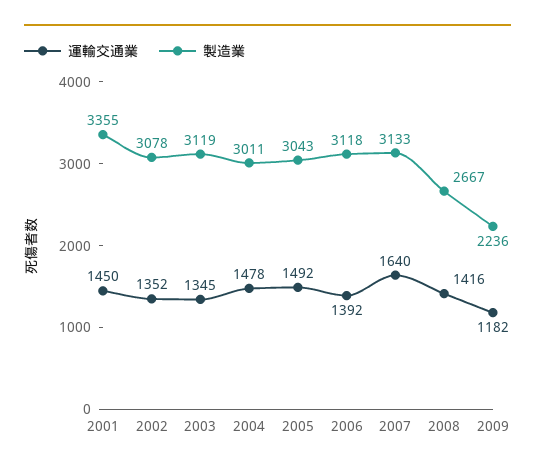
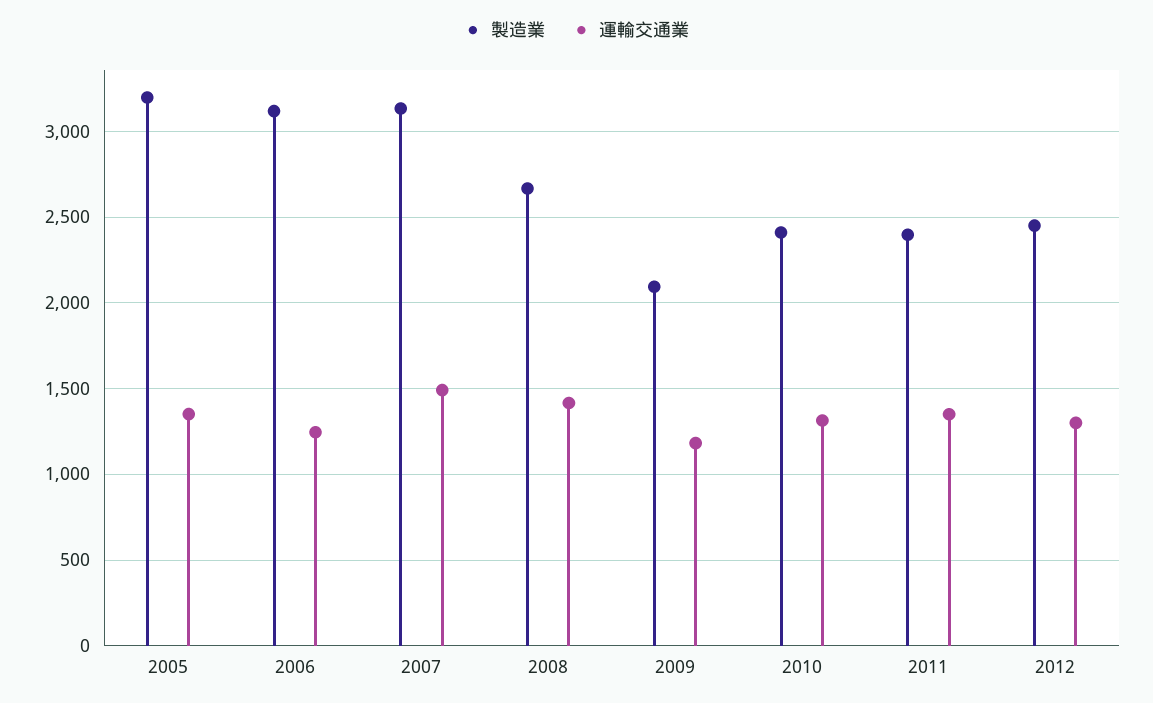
運輸交通業, 2001: 1450 -> none
製造業, 2001: 3355 -> none
運輸交通業, 2002: 1352 -> none
製造業, 2002: 3078 -> none
運輸交通業, 2003: 1345 -> none
製造業, 2003: 3119 -> none
運輸交通業, 2004: 1478 -> none
製造業, 2004: 3011 -> none
運輸交通業, 2005: 1492 -> 1350
製造業, 2005: 3043 -> 3200
運輸交通業, 2006: 1392 -> 1250
運輸交通業, 2007: 1640 -> 1500
製造業, 2009: 2236 -> 2100
製造業, 2010: none -> 2400
運輸交通業, 2010: none -> 1300
製造業, 2011: none -> 2400
運輸交通業, 2011: none -> 1350
製造業, 2012: none -> 2450
運輸交通業, 2012: none -> 1300

